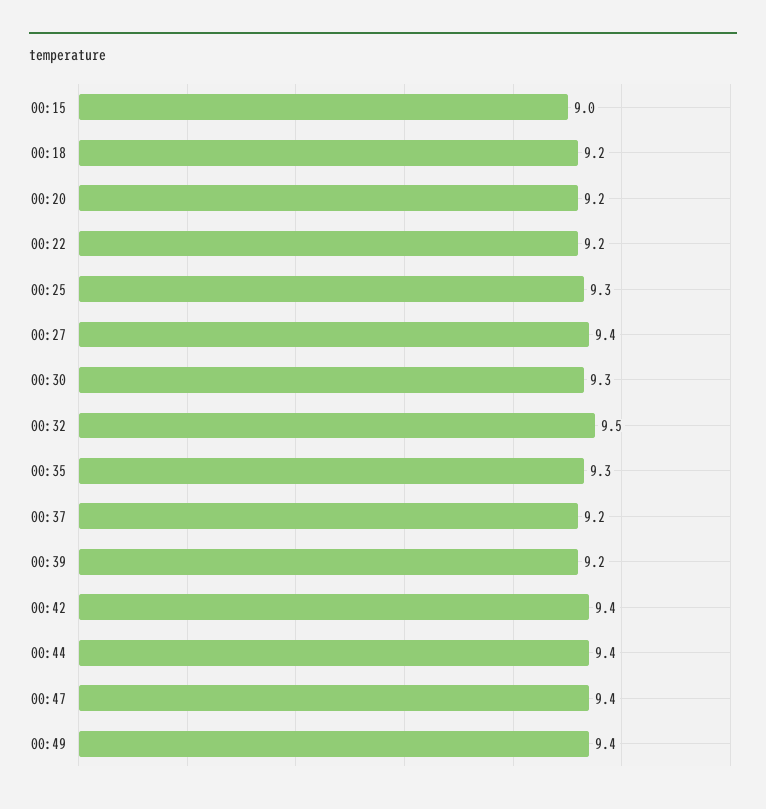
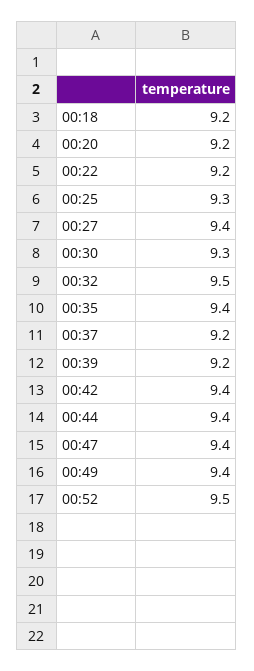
00:15: 9 -> none
00:35: 9.3 -> 9.4
00:52: none -> 9.5

